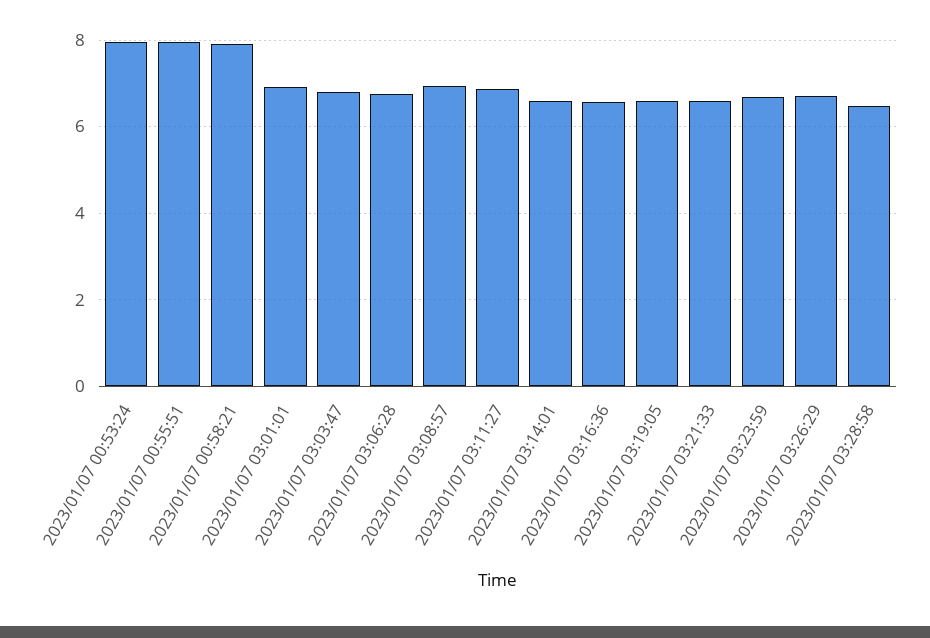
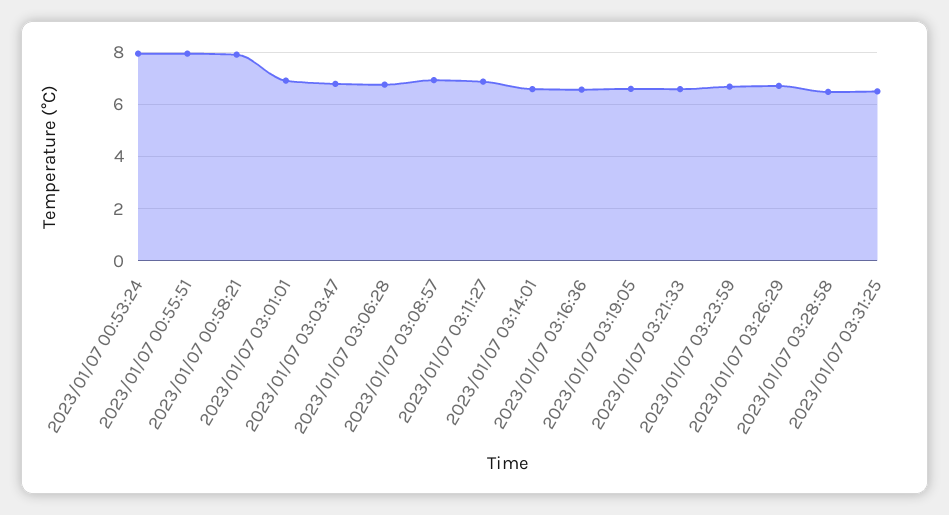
2023/01/07 03:31:25: none -> 6.5

